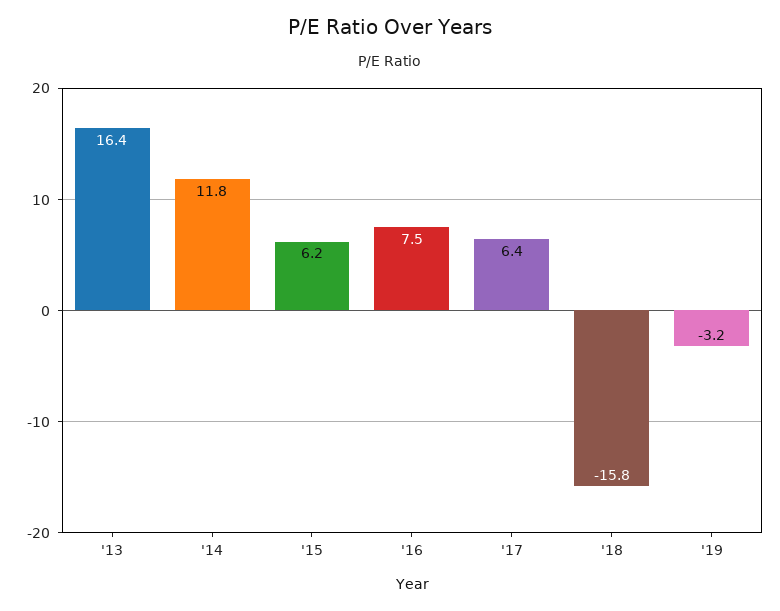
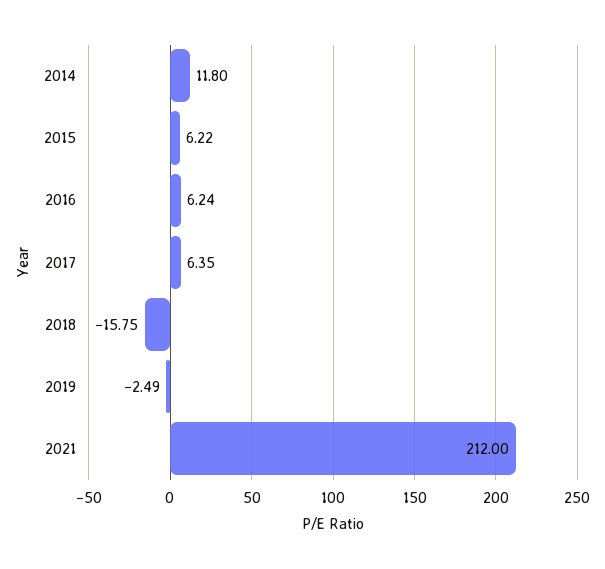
'13: 16.4 -> none
'16: 7.5 -> 6.24
'19: -3.2 -> -2.49
2021: none -> 212

